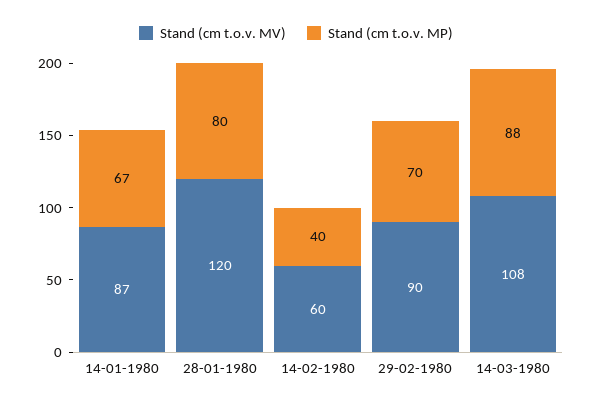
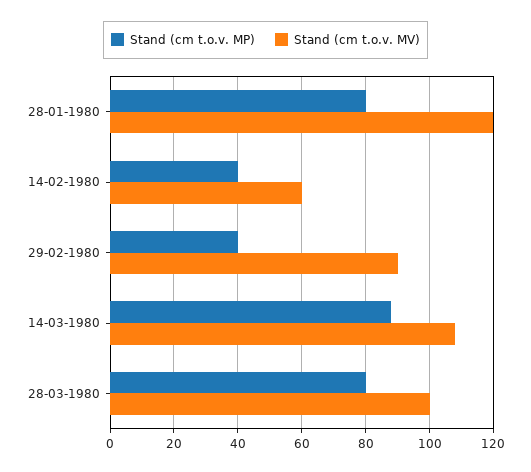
Stand (cm t.o.v. MV), 14-01-1980: 87 -> none
Stand (cm t.o.v. MP), 14-01-1980: 67 -> none
Stand (cm t.o.v. MP), 29-02-1980: 70 -> 40
Stand (cm t.o.v. MP), 28-03-1980: none -> 80
Stand (cm t.o.v. MV), 28-03-1980: none -> 100

